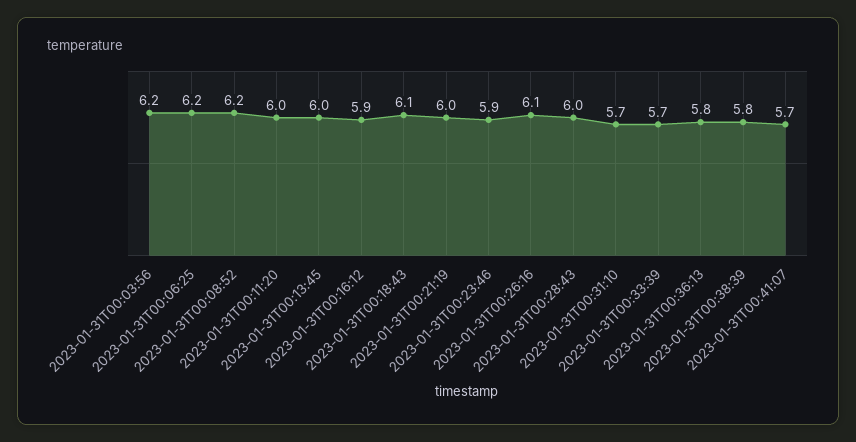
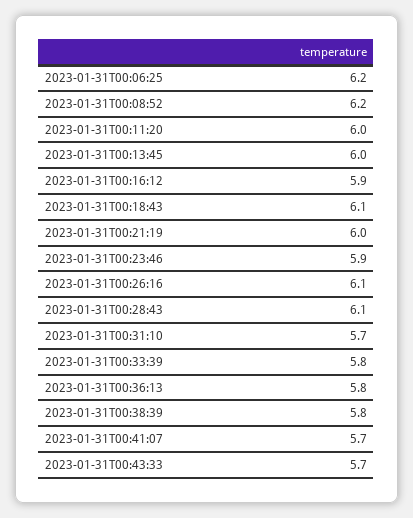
2023-01-31T00:03:56: 6.2 -> none
2023-01-31T00:28:43: 6 -> 6.1
2023-01-31T00:33:39: 5.7 -> 5.8
2023-01-31T00:43:33: none -> 5.7

